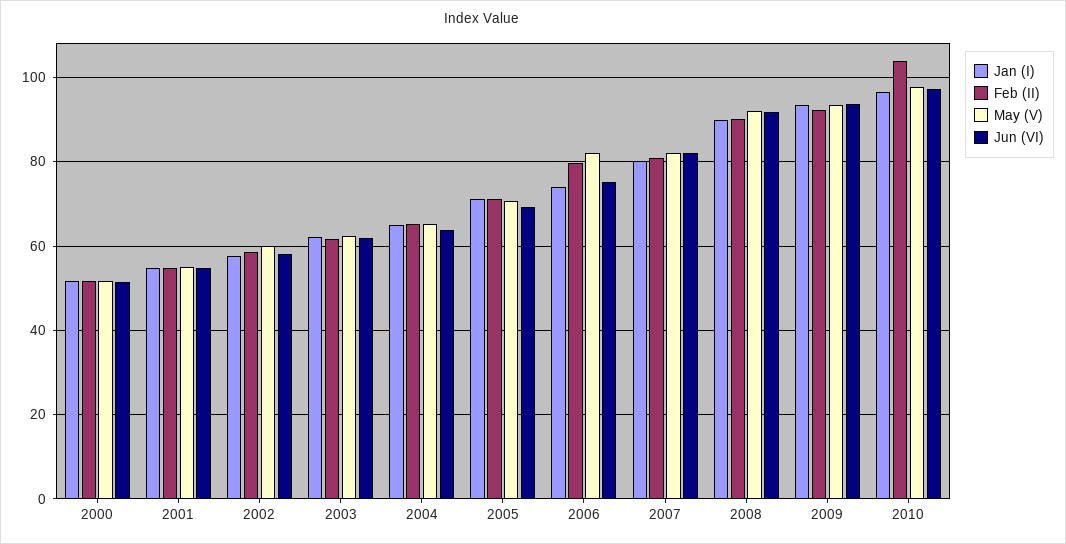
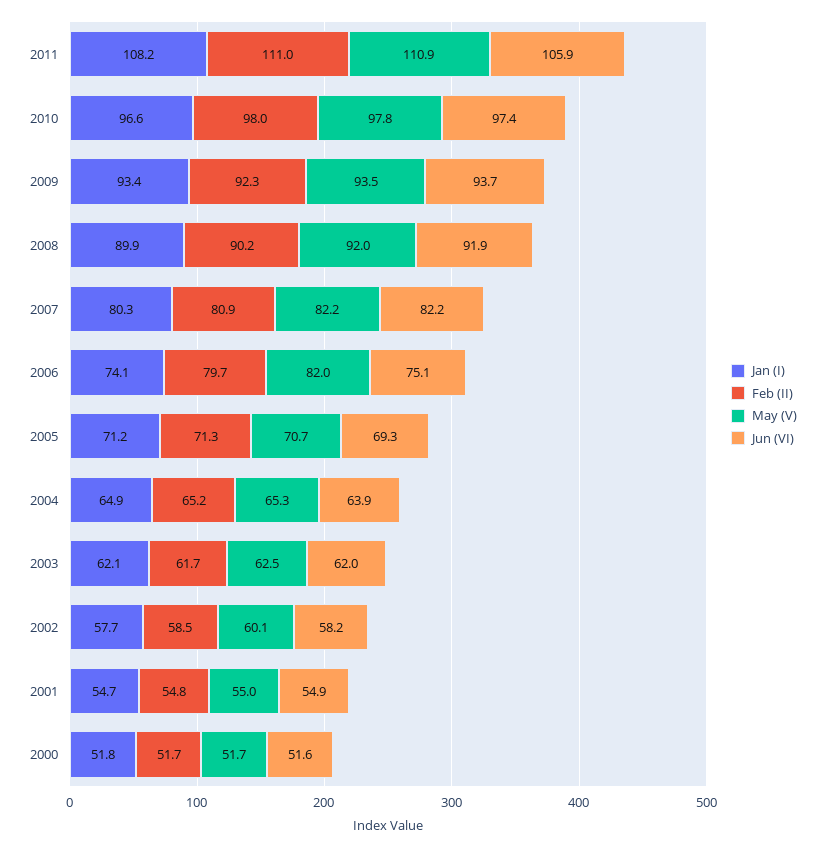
Feb (II), 2010: 104 -> 98
Jan (I), 2011: none -> 108.2
Feb (II), 2011: none -> 111
May (V), 2011: none -> 110.9
Jun (VI), 2011: none -> 105.9

